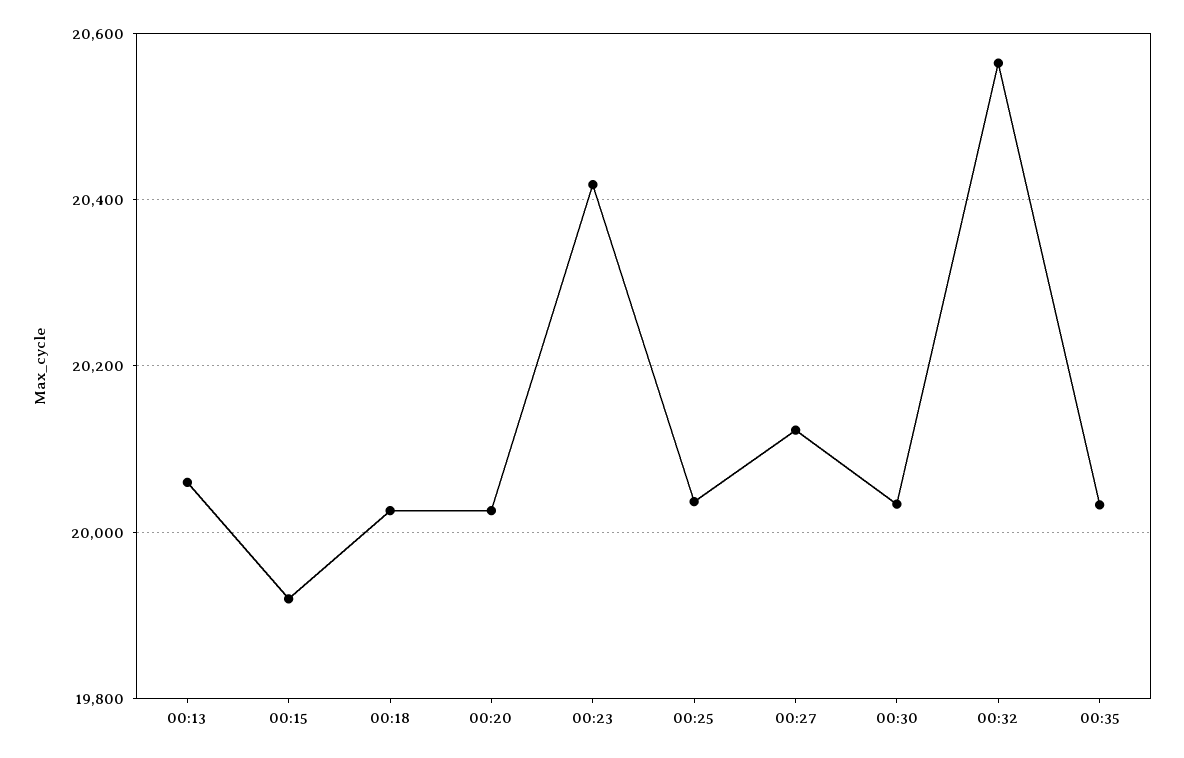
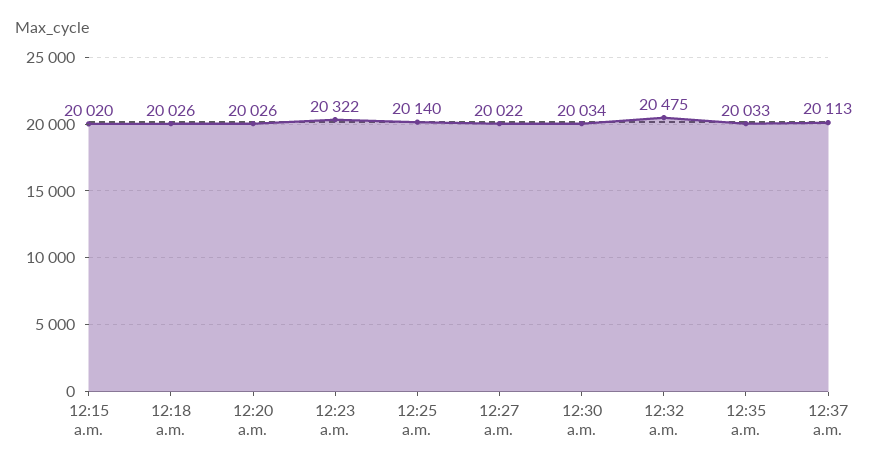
00:13: 20060 -> none
00:15: 19920 -> 20020
00:23: 20420 -> 20322
00:25: 20040 -> 20140
00:27: 20120 -> 20022
00:32: 20560 -> 20475
12:37 a.m.: none -> 20113

